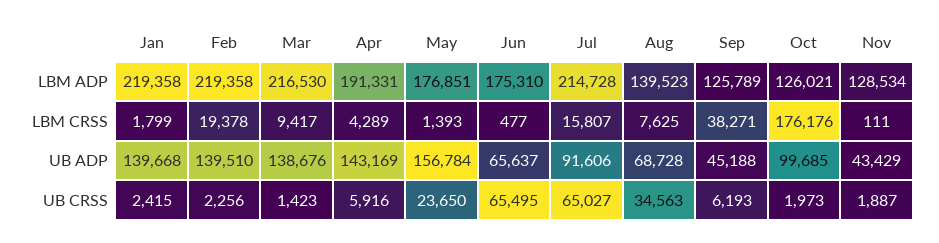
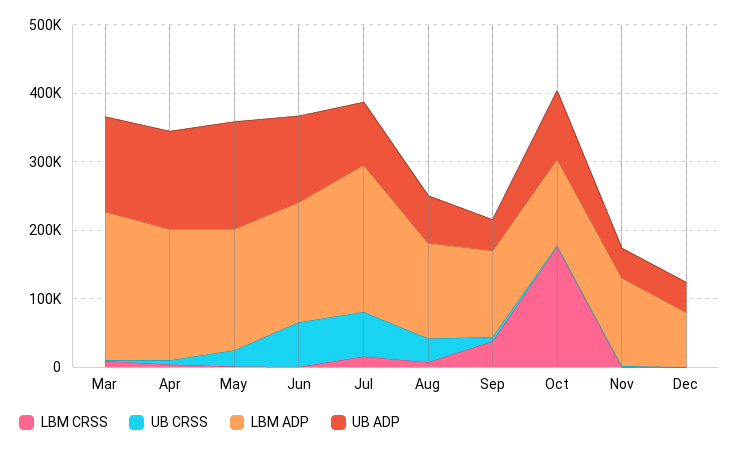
LBM ADP, Jan: 219358 -> none
LBM ADP, Feb: 219358 -> none
LBM CRSS, Jan: 1799 -> none
LBM CRSS, Feb: 19378 -> none
UB ADP, Jan: 139668 -> none
UB ADP, Feb: 139510 -> none
UB ADP, Jun: 65637 -> 120000
UB CRSS, Jan: 2415 -> none
UB CRSS, Feb: 2256 -> none
LBM CRSS, Dec: none -> 0
UB CRSS, Dec: none -> 0
LBM ADP, Dec: none -> 80000
UB ADP, Dec: none -> 40000

